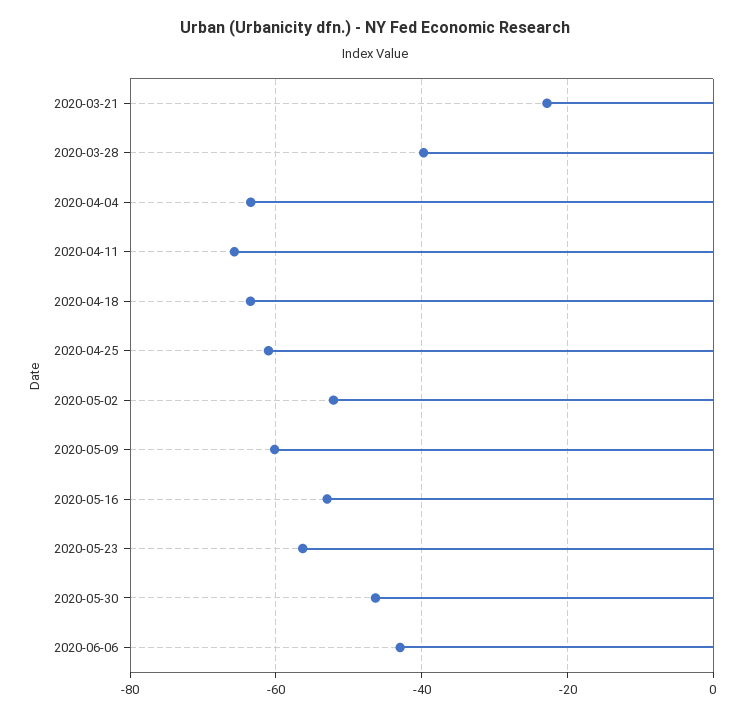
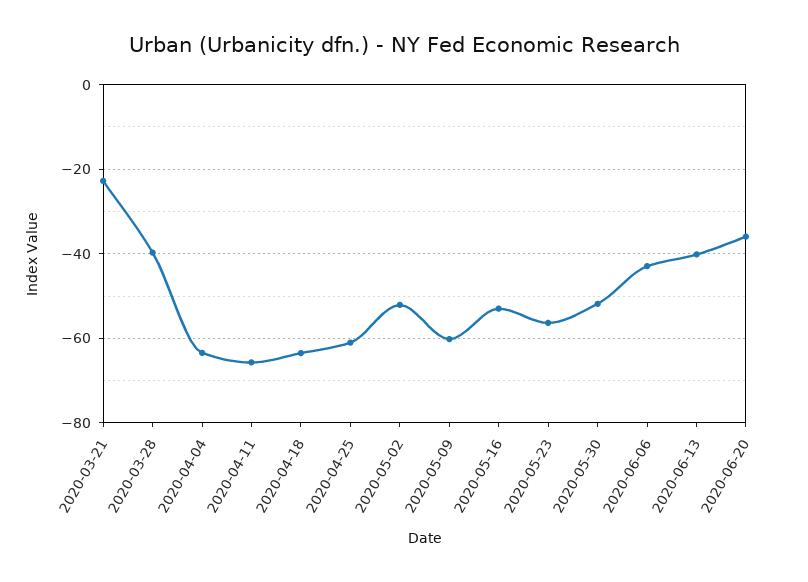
2020-05-30: -46 -> -52
2020-06-13: none -> -40
2020-06-20: none -> -36

